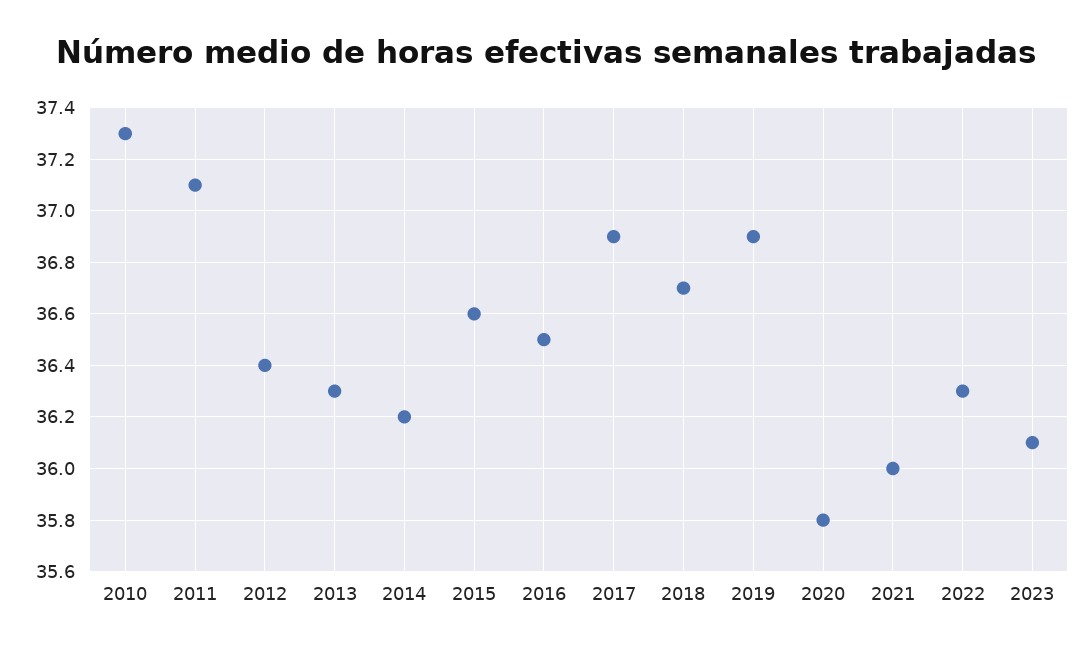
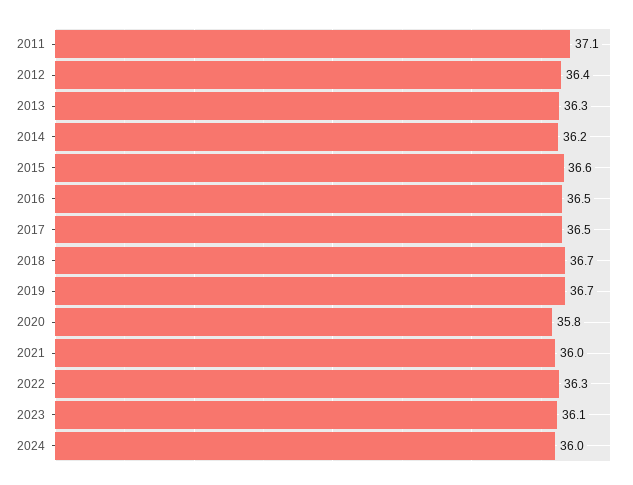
2010: 37.3 -> none
2017: 36.9 -> 36.5
2019: 36.9 -> 36.7
2024: none -> 36

